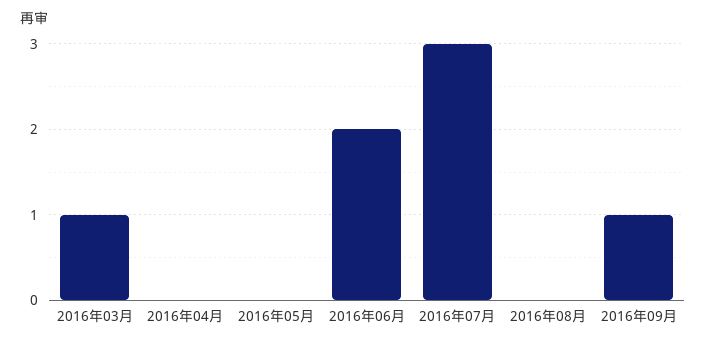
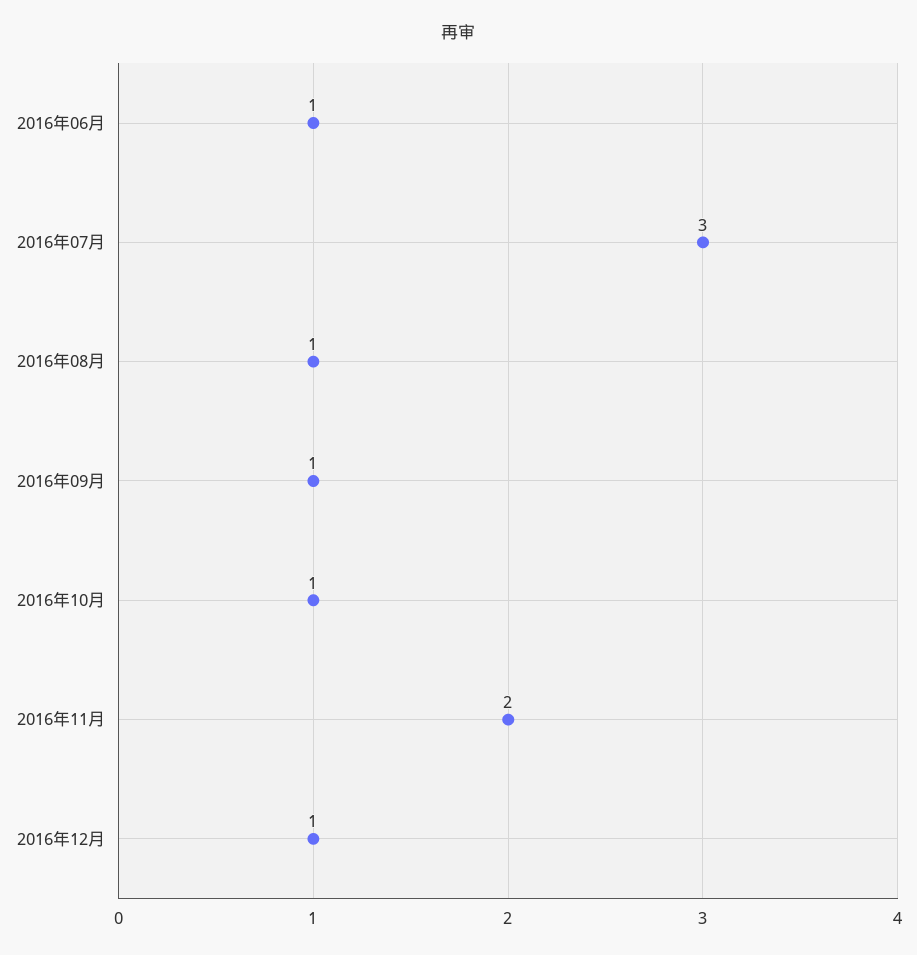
2016年03月: 1 -> none
2016年04月: 0 -> none
2016年05月: 0 -> none
2016年06月: 2 -> 1
2016年08月: 0 -> 1
2016年10月: none -> 1
2016年11月: none -> 2
2016年12月: none -> 1

